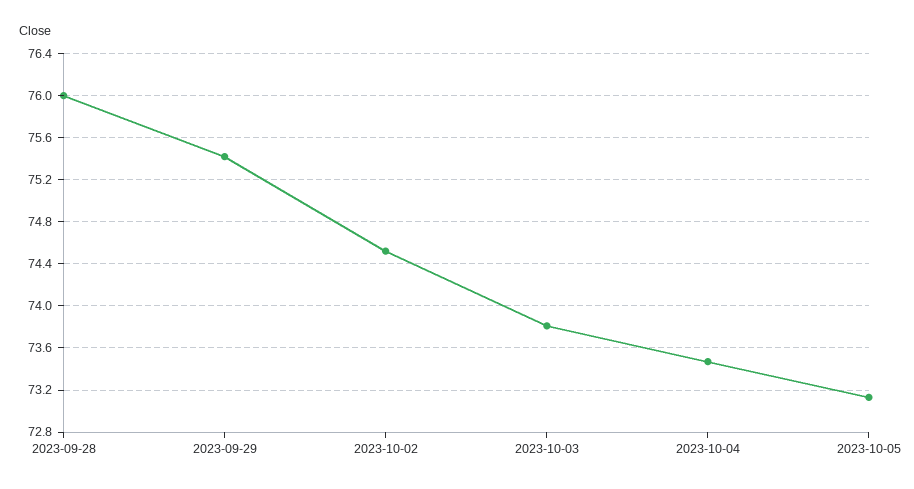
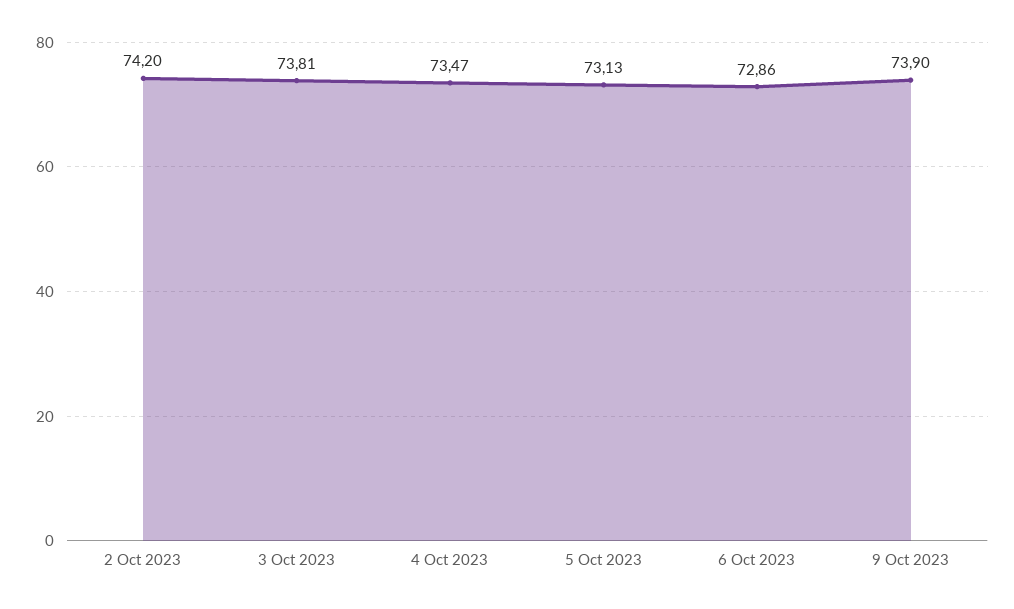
2023-09-28: 76 -> none
2023-09-29: 75.4 -> none
2023-10-02: 74.5 -> 74.2
6 Oct 2023: none -> 72.86
9 Oct 2023: none -> 73.9

